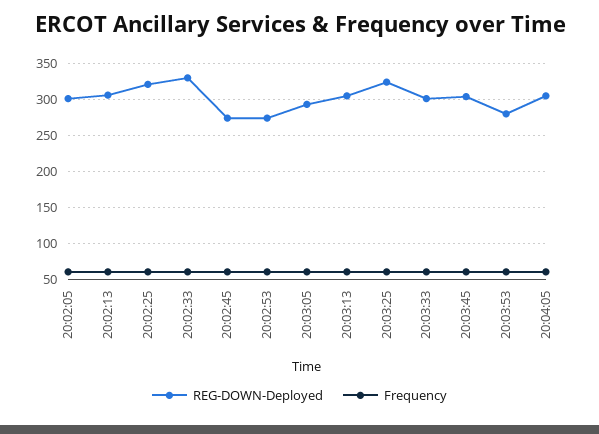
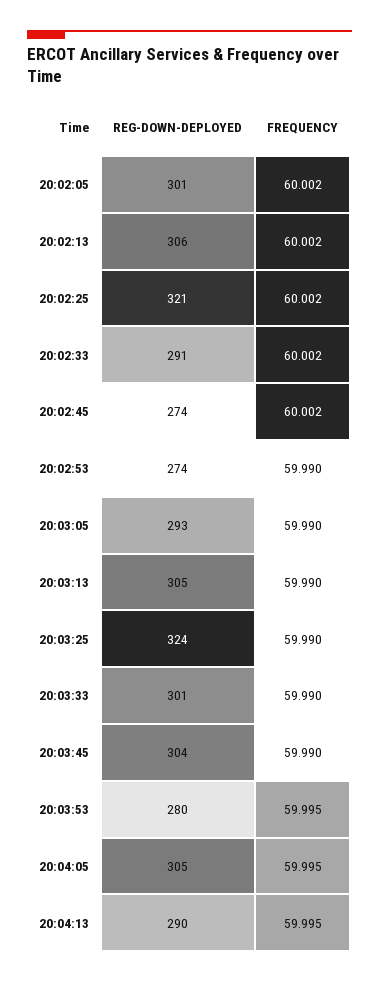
REG-DOWN-Deployed, 20:02:33: 330 -> 291
REG-DOWN-Deployed, 20:04:13: none -> 290
Frequency, 20:04:13: none -> 59.995

